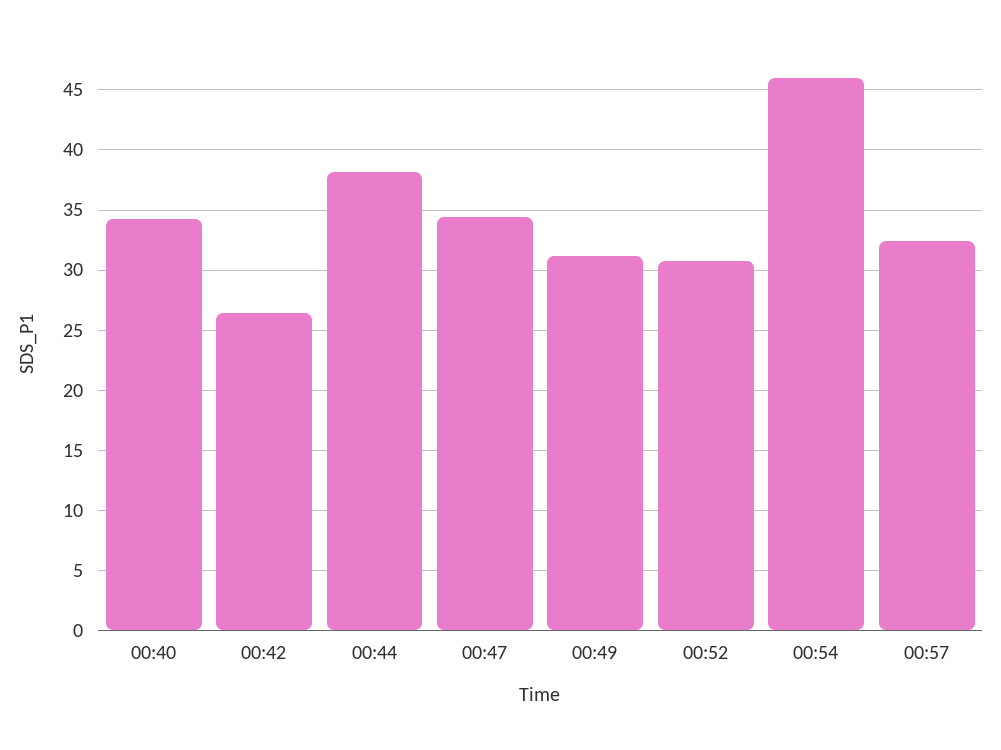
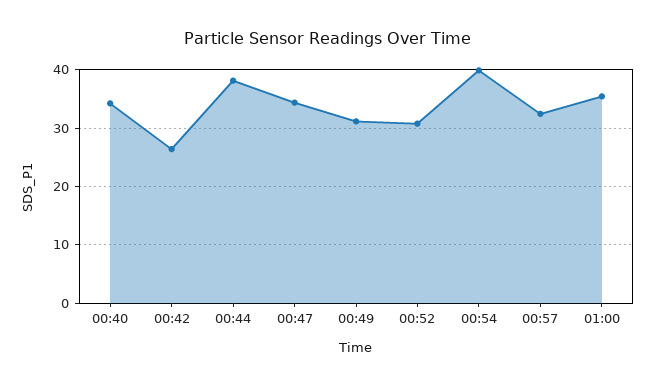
00:54: 46 -> 40
01:00: none -> 36

